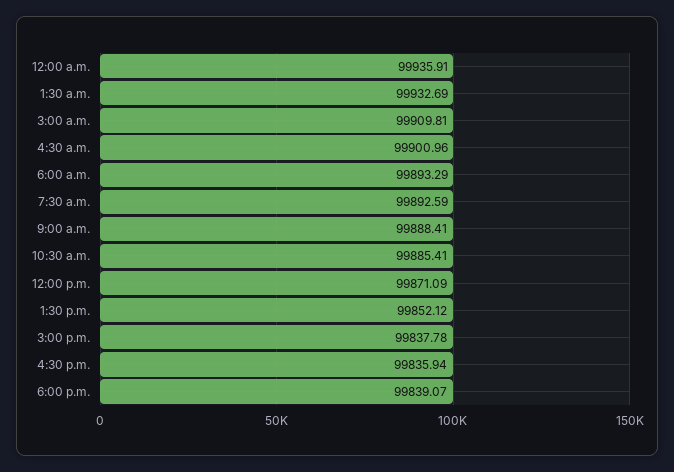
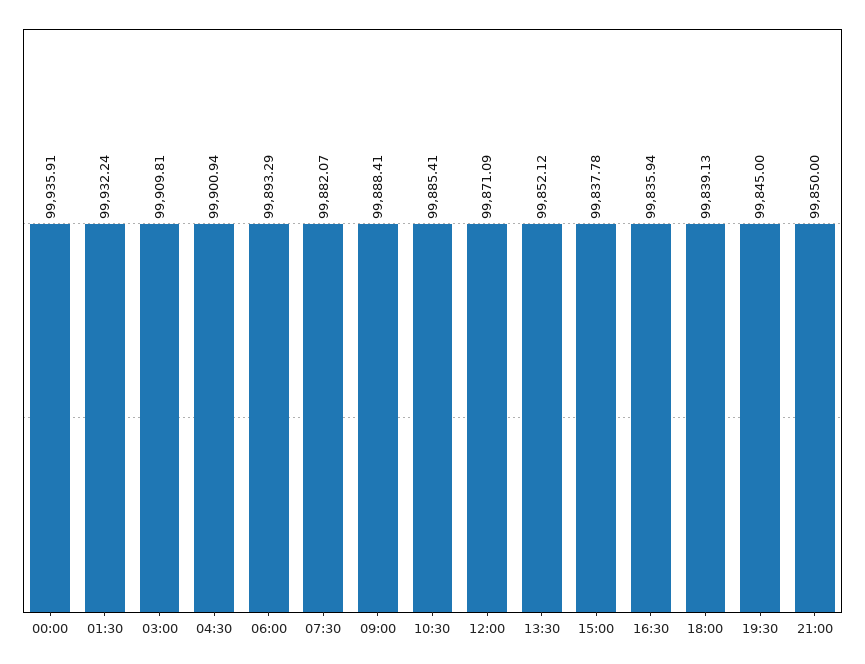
1:30 a.m.: 99932.69 -> 99932.24
4:30 a.m.: 99900.96 -> 99900.94
7:30 a.m.: 99892.59 -> 99882.07
6:00 p.m.: 99839.07 -> 99839.13
19:30: none -> 99845
21:00: none -> 99850

